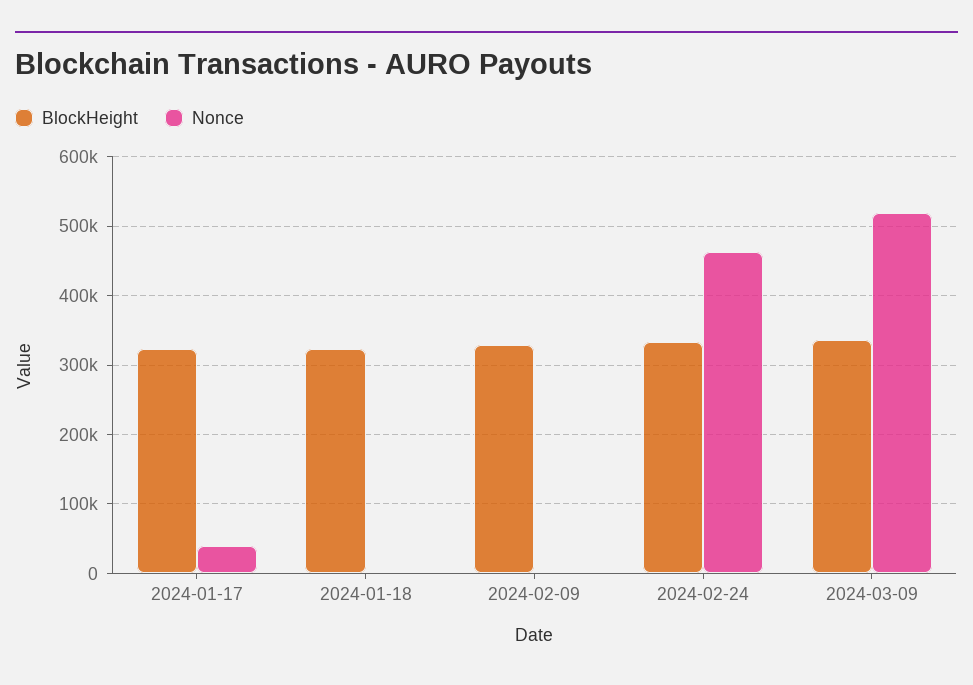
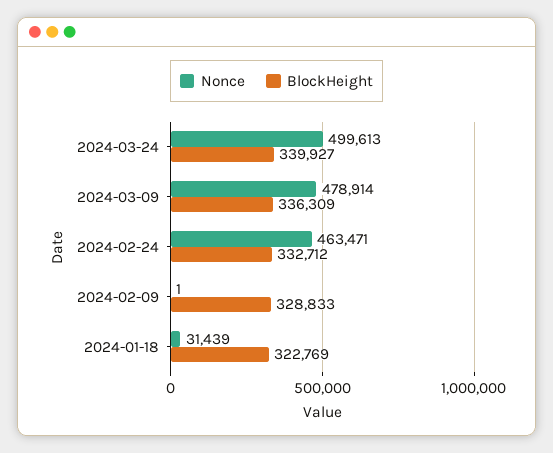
BlockHeight, 2024-01-17: 320000 -> none
Nonce, 2024-01-17: 40000 -> none
Nonce, 2024-01-18: 0 -> 31439
Nonce, 2024-03-09: 520000 -> 478914
Nonce, 2024-03-24: none -> 499613
BlockHeight, 2024-03-24: none -> 339927

